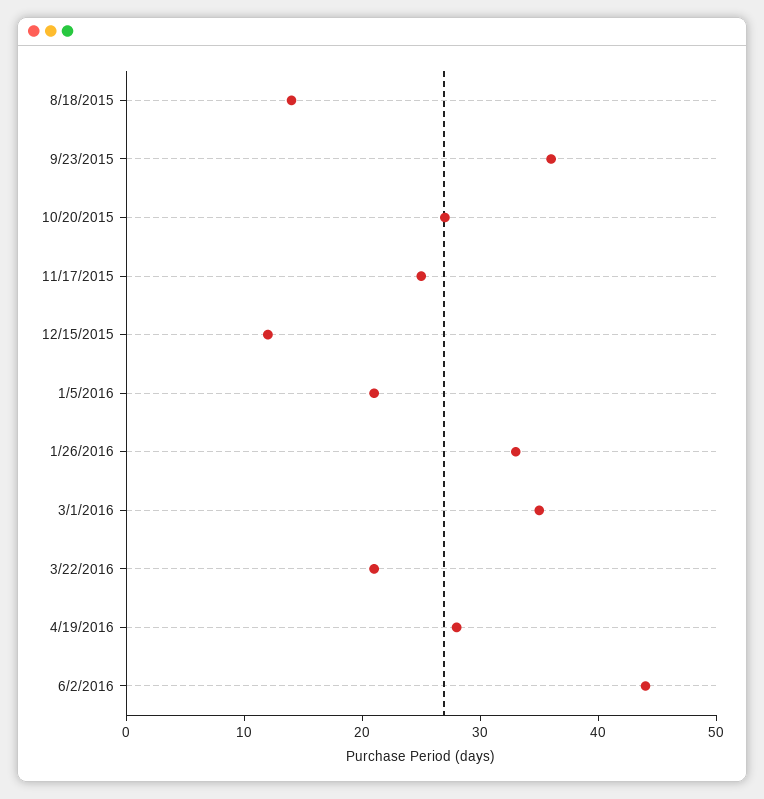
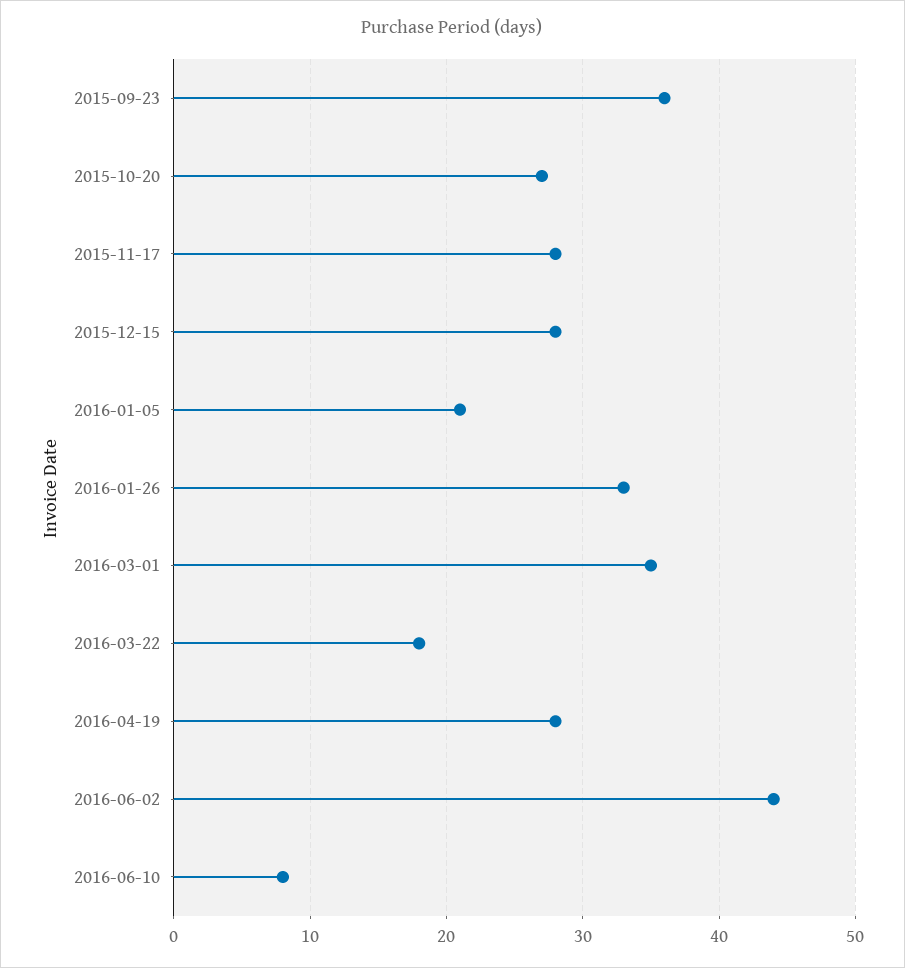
8/18/2015: 14 -> none
11/17/2015: 25 -> 28
12/15/2015: 12 -> 28
3/22/2016: 21 -> 18
2016-06-10: none -> 8

